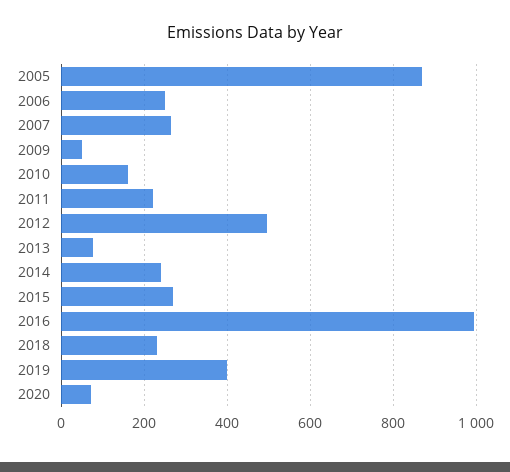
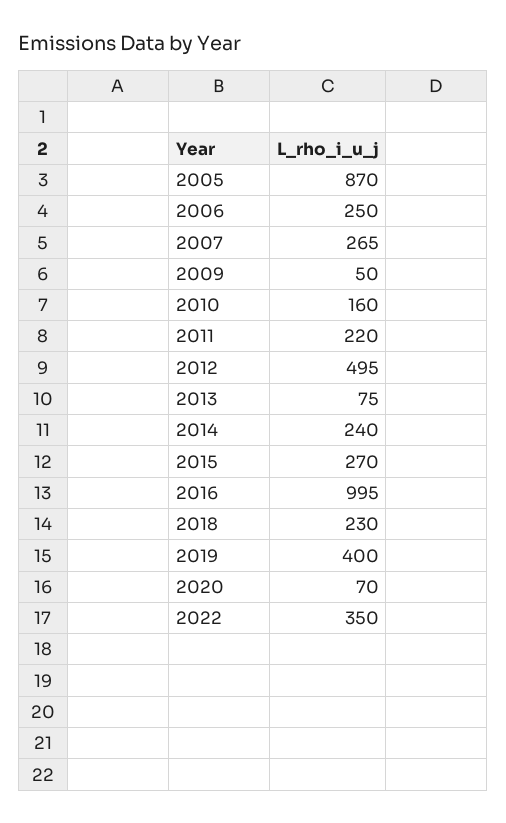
2022: none -> 350

